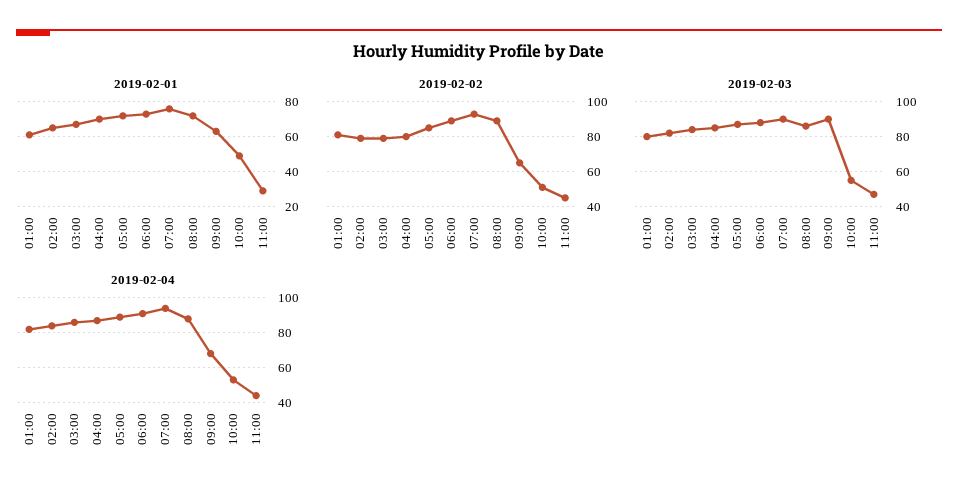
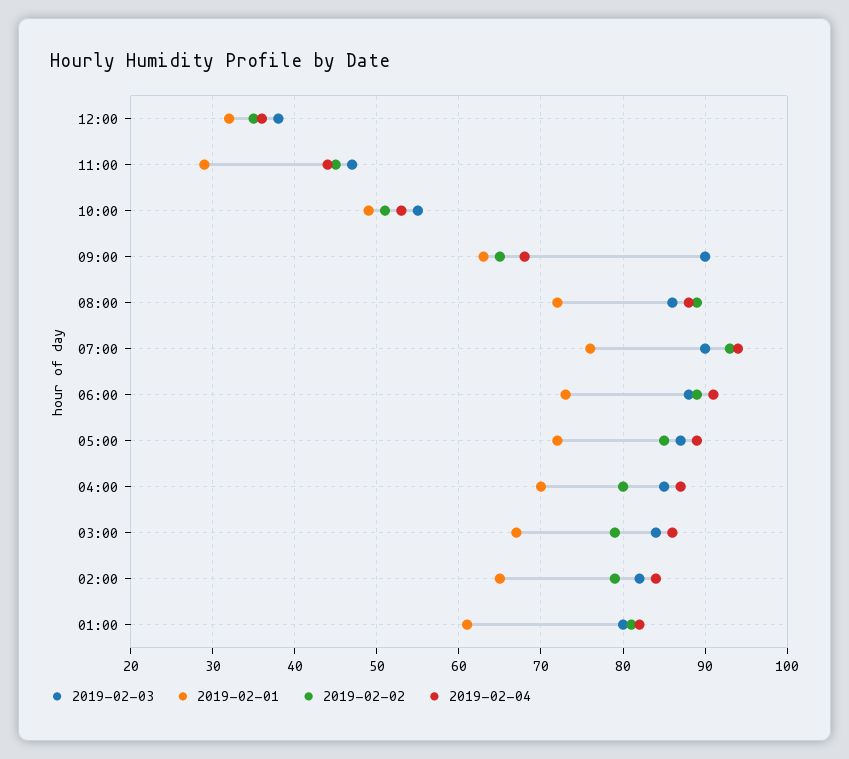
2019-02-03, 12:00: none -> 38
2019-02-01, 12:00: none -> 32
2019-02-02, 12:00: none -> 35
2019-02-04, 12:00: none -> 36

